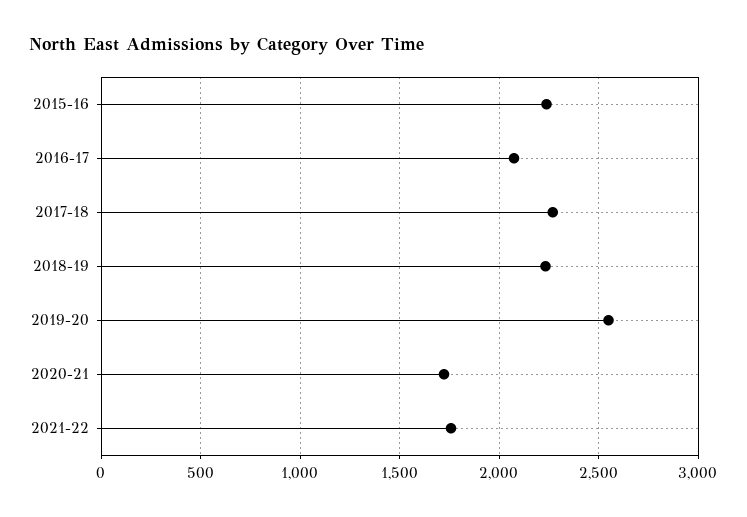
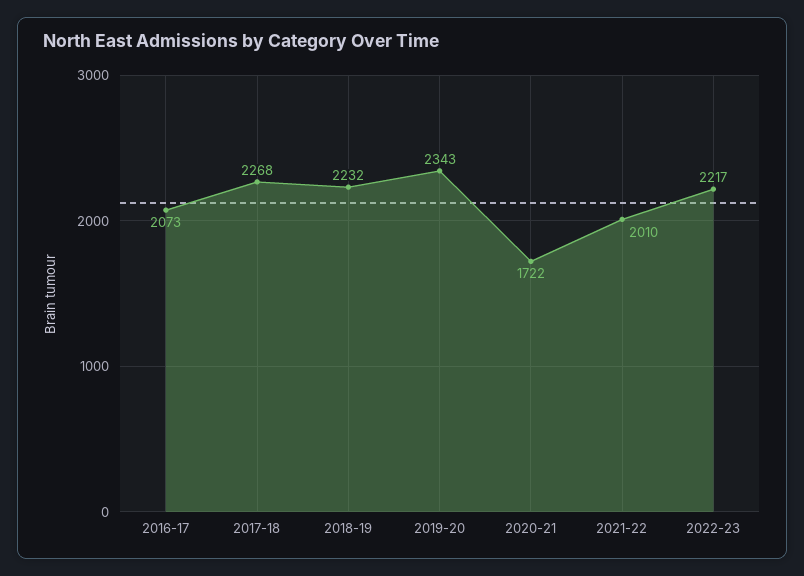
2015-16: 2250 -> none
2019-20: 2550 -> 2343
2021-22: 1750 -> 2010
2022-23: none -> 2217

